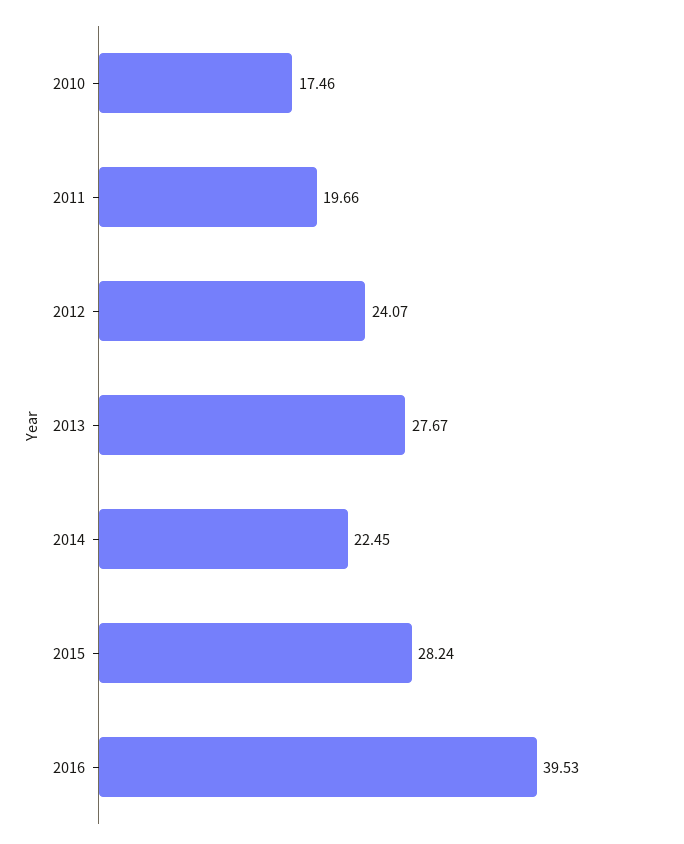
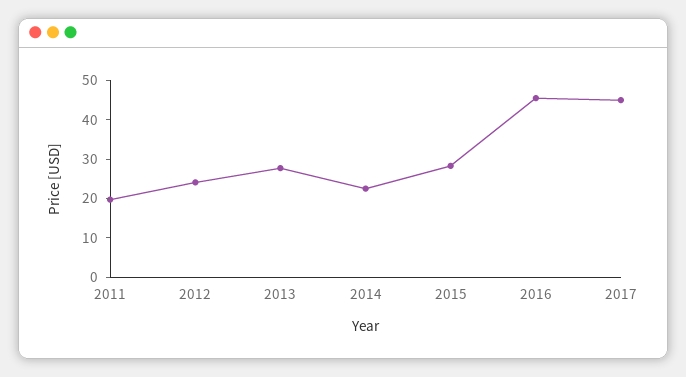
2010: 17.46 -> none
2016: 39.53 -> 45
2017: none -> 45

